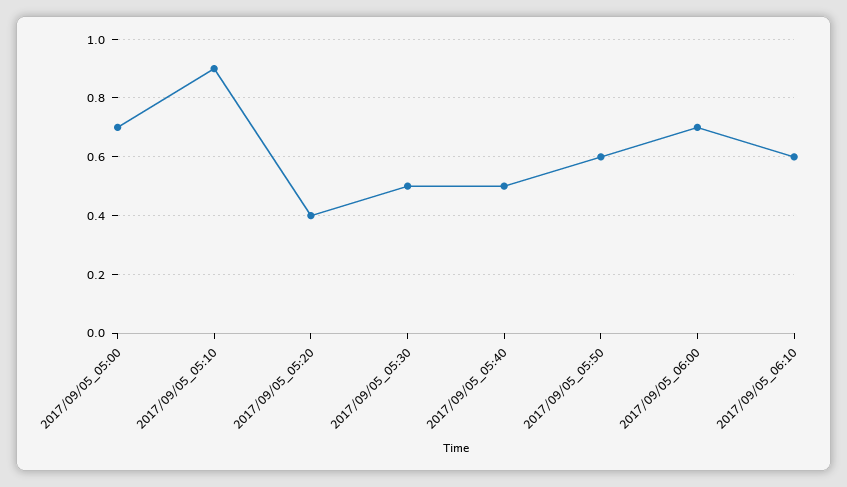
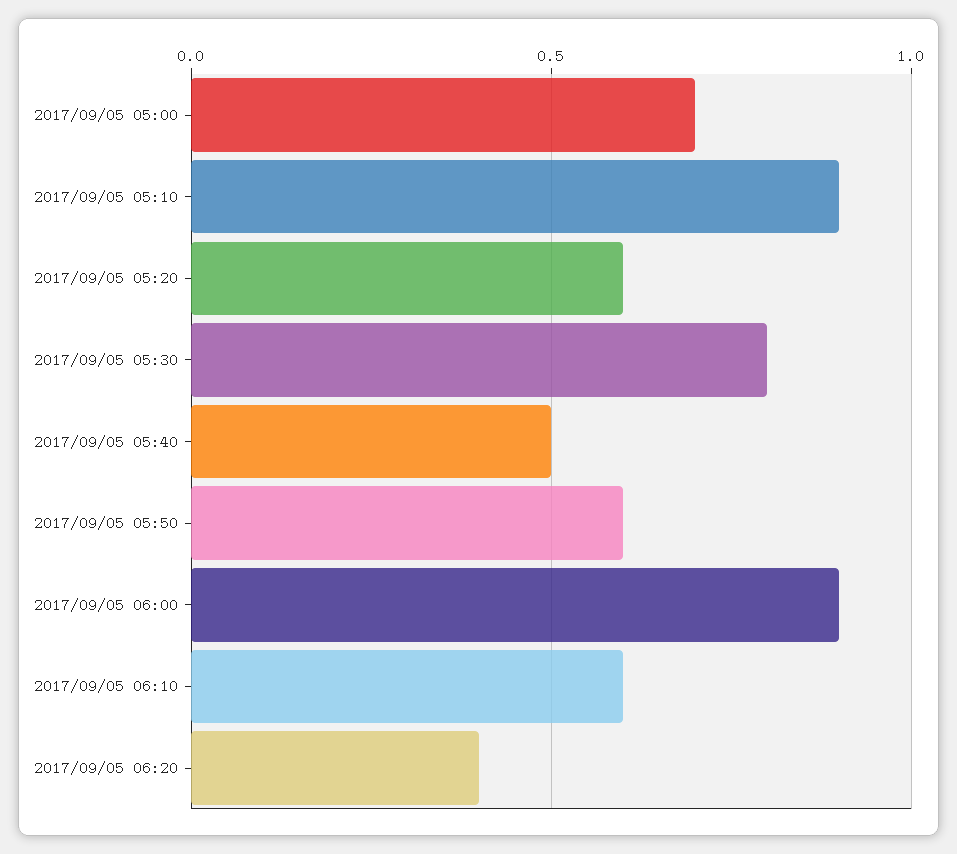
2017/09/05_05:20: 0.4 -> 0.6
2017/09/05_05:30: 0.5 -> 0.8
2017/09/05_06:00: 0.7 -> 0.9
2017/09/05 06:20: none -> 0.4

